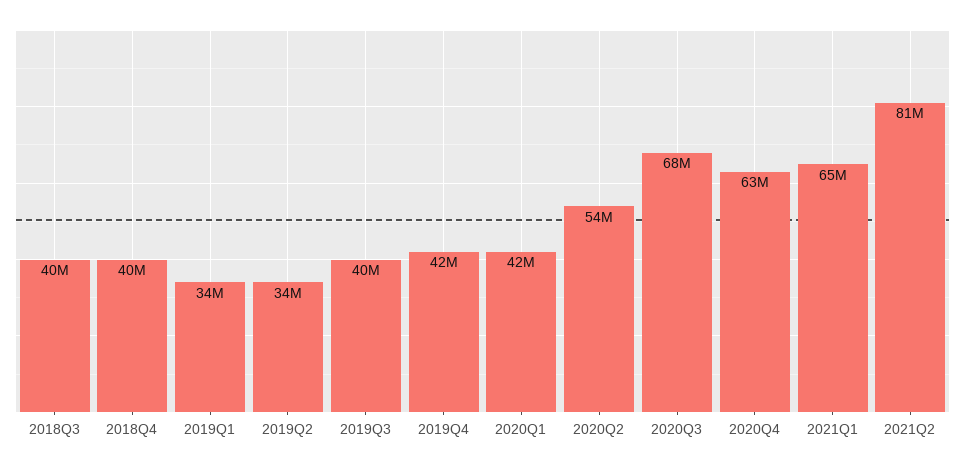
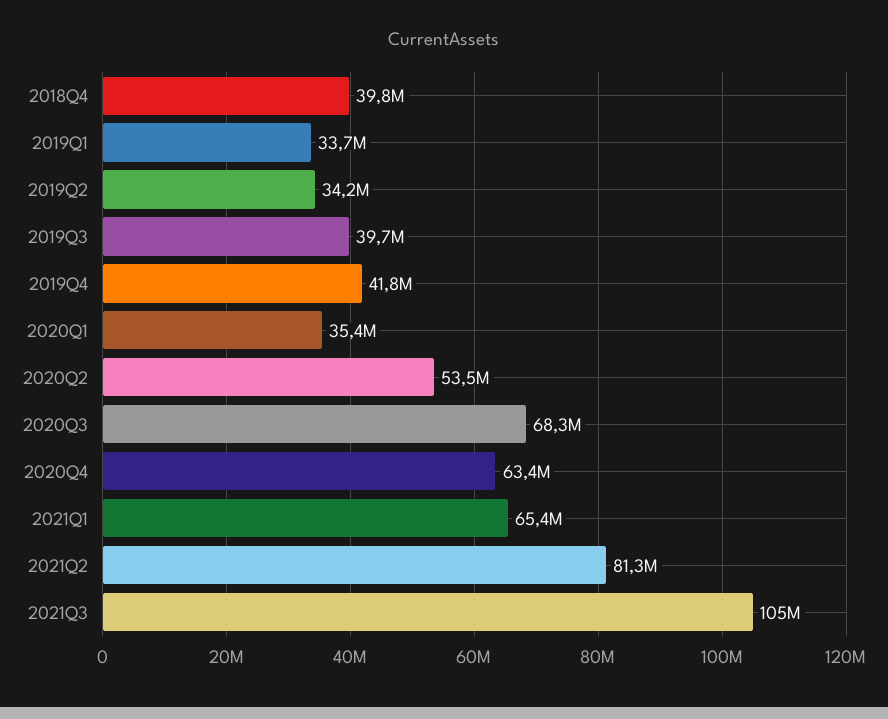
2018Q3: 40000000 -> none
2020Q1: 42000000 -> 35400000
2021Q3: none -> 105000000

